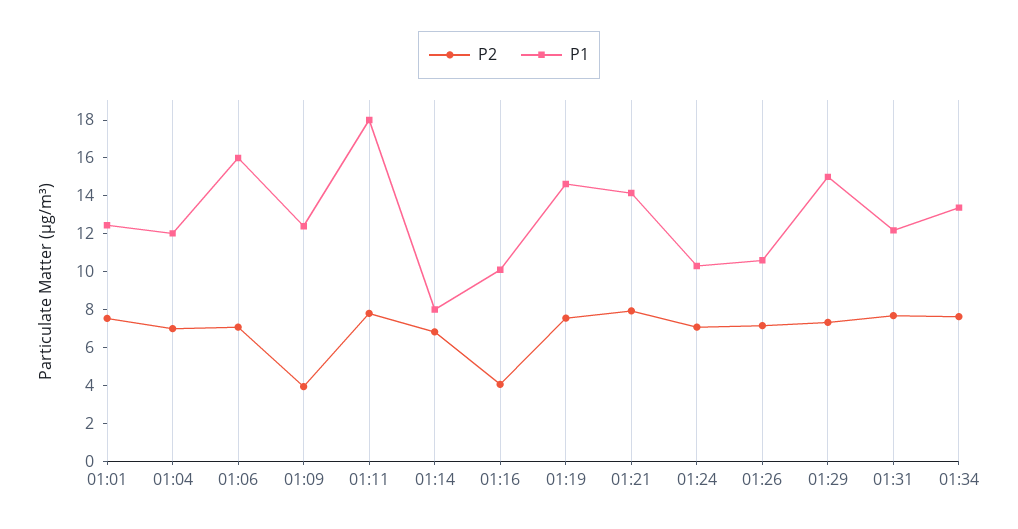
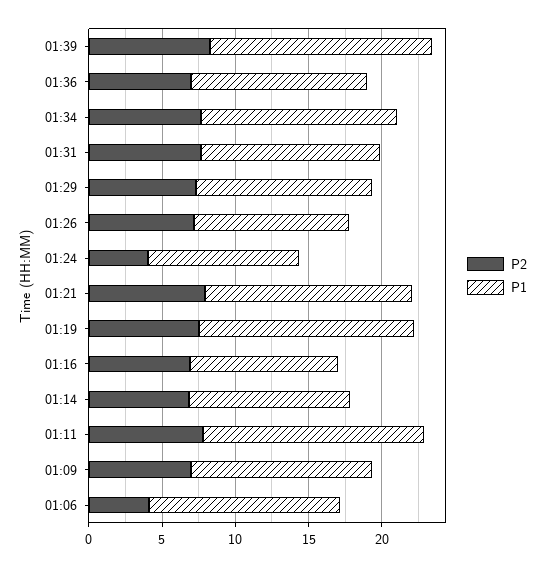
P2, 01:01: 7.5 -> none
P1, 01:01: 12.5 -> none
P2, 01:04: 7 -> none
P1, 01:04: 12 -> none
P2, 01:06: 7 -> 4
P1, 01:06: 16 -> 13
P2, 01:09: 4 -> 7
P1, 01:11: 18 -> 15
P1, 01:14: 8 -> 11
P2, 01:16: 4 -> 7
P2, 01:24: 7 -> 4
P1, 01:29: 15 -> 12
P2, 01:39: none -> 8
P1, 01:39: none -> 15
P2, 01:36: none -> 7
P1, 01:36: none -> 12

